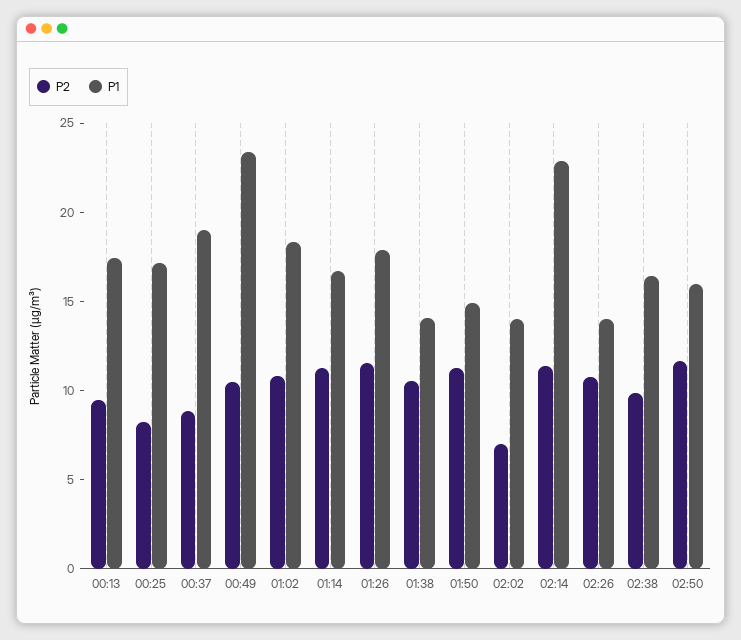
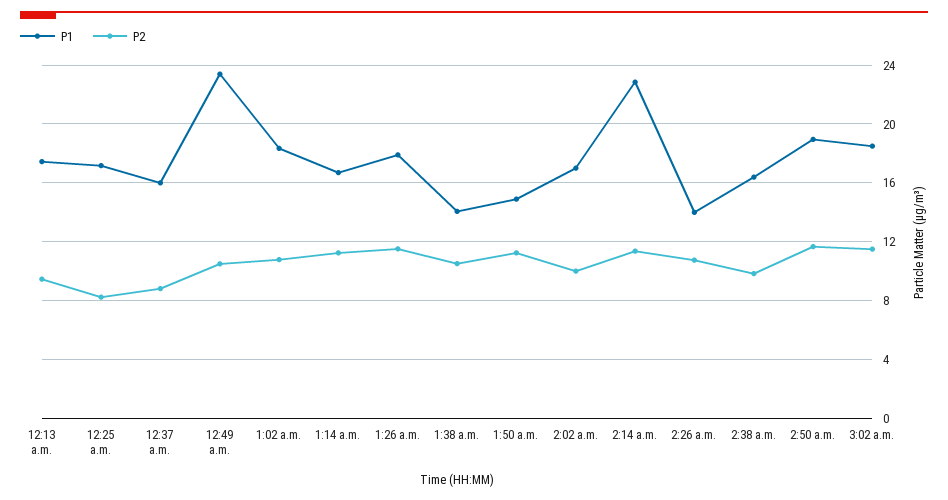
P1, 00:37: 19 -> 16
P2, 02:02: 7 -> 10
P1, 02:02: 14 -> 17
P1, 02:50: 16 -> 19
P1, 3:02 a.m.: none -> 18.5
P2, 3:02 a.m.: none -> 11.5

